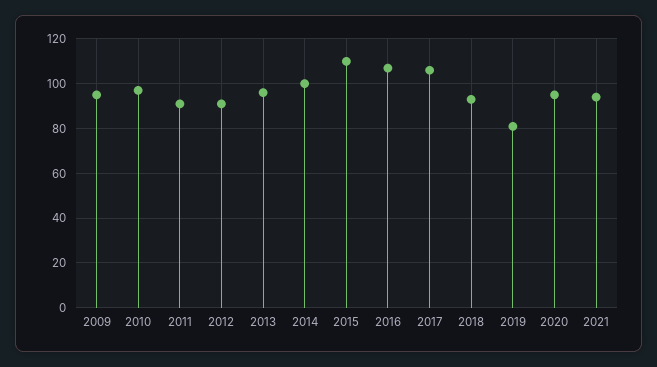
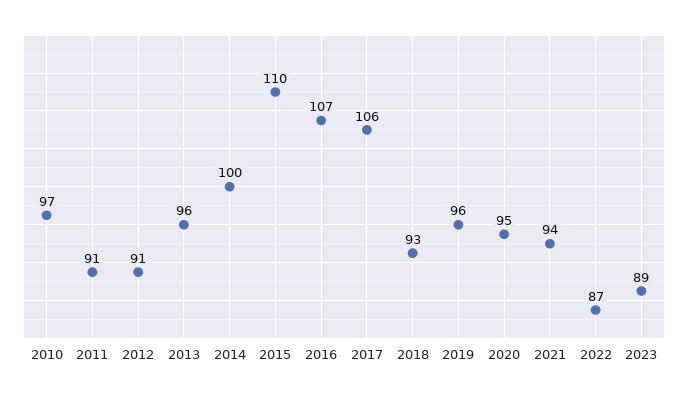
2009: 95 -> none
2019: 80 -> 96
2022: none -> 87
2023: none -> 89

